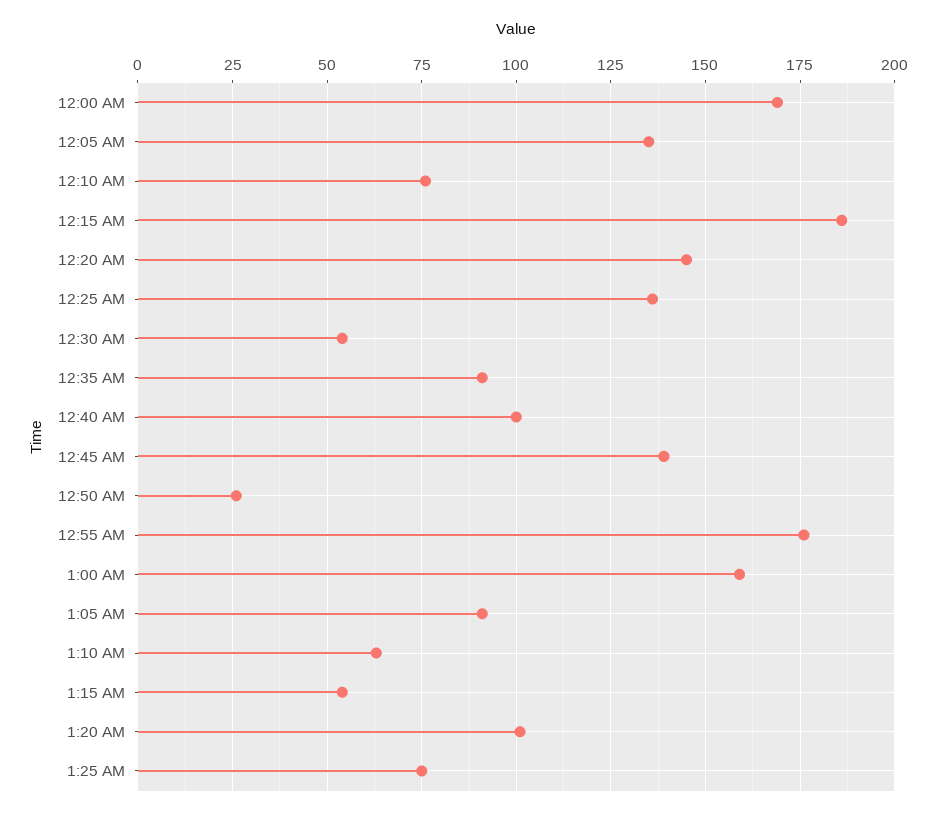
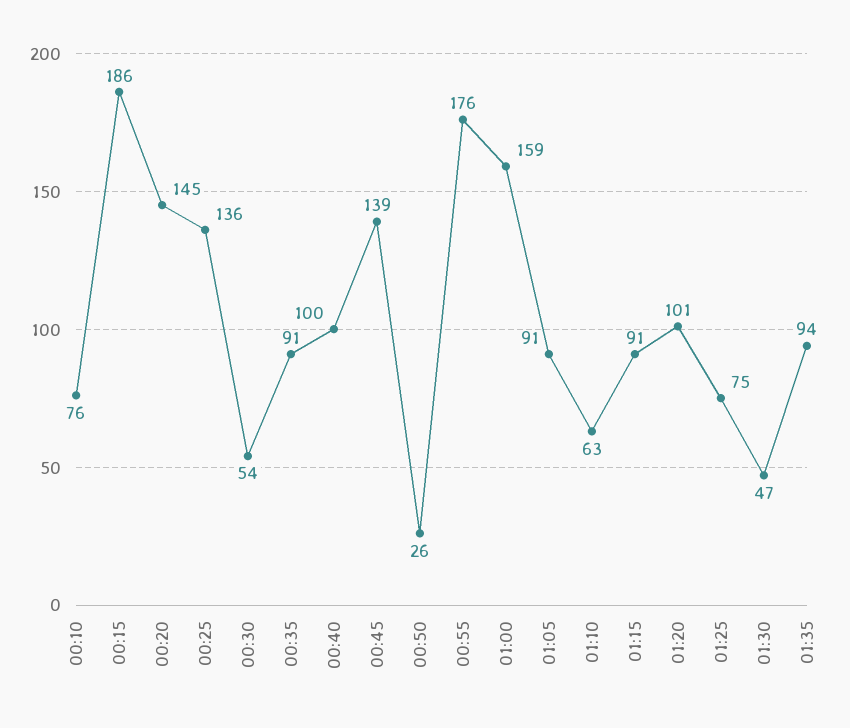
12:00 AM: 170 -> none
12:05 AM: 135 -> none
1:15 AM: 55 -> 91
01:30: none -> 47
01:35: none -> 94

